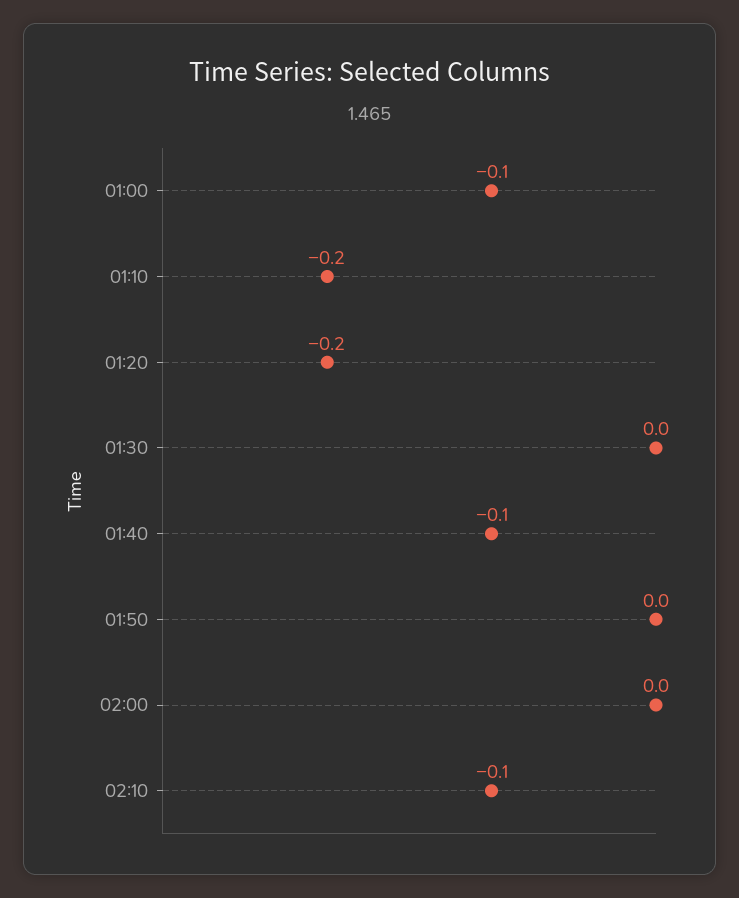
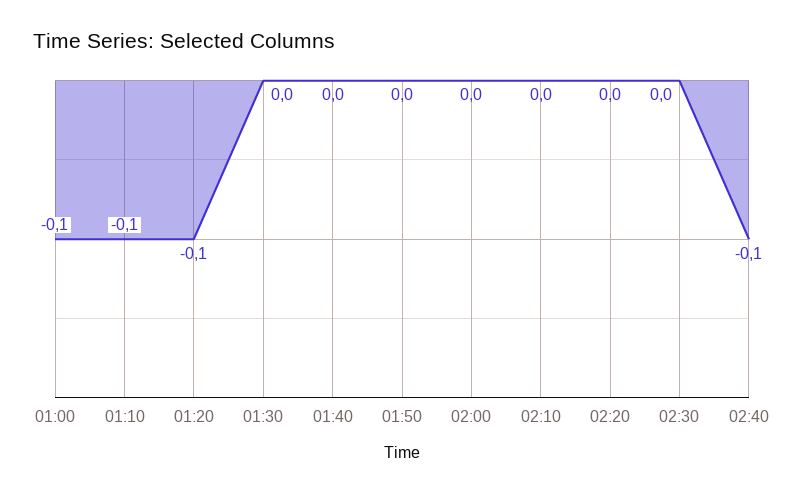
01:10: -0.2 -> -0.1
01:20: -0.2 -> -0.1
01:40: -0.1 -> 0
02:10: -0.1 -> 0
02:20: none -> 0
02:30: none -> 0
02:40: none -> -0.1

